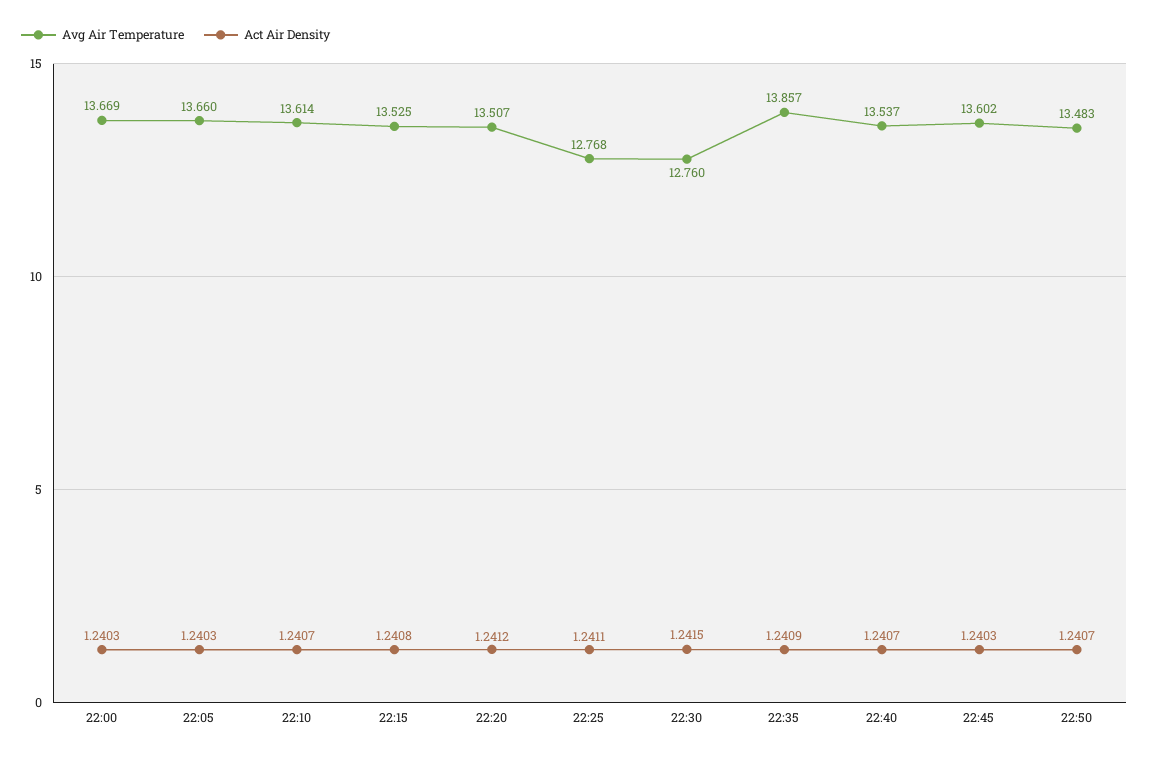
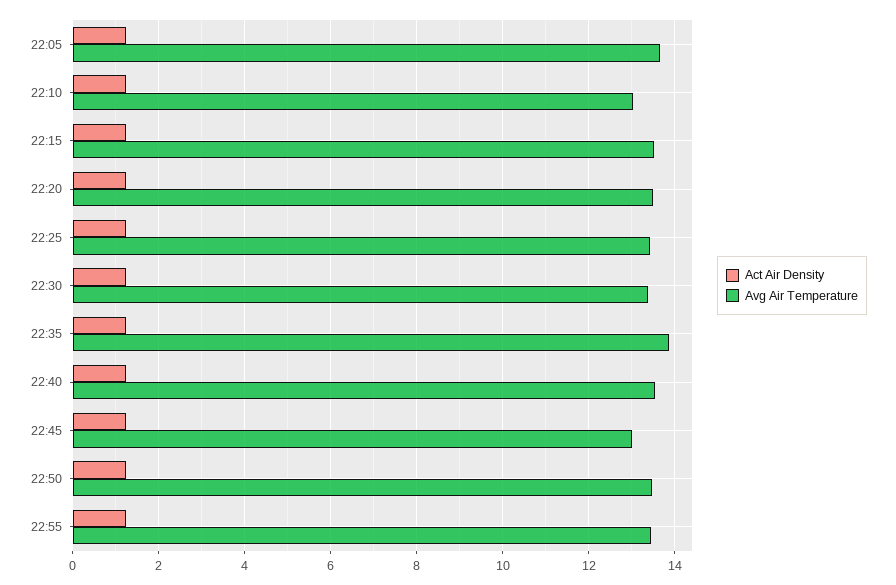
Avg Air Temperature, 22:00: 13.669 -> none
Act Air Density, 22:00: 1.2403 -> none
Avg Air Temperature, 22:10: 13.614 -> 13
Avg Air Temperature, 22:25: 12.768 -> 13.4
Avg Air Temperature, 22:30: 12.76 -> 13.4
Avg Air Temperature, 22:45: 13.602 -> 13
Act Air Density, 22:55: none -> 1.2
Avg Air Temperature, 22:55: none -> 13.4

